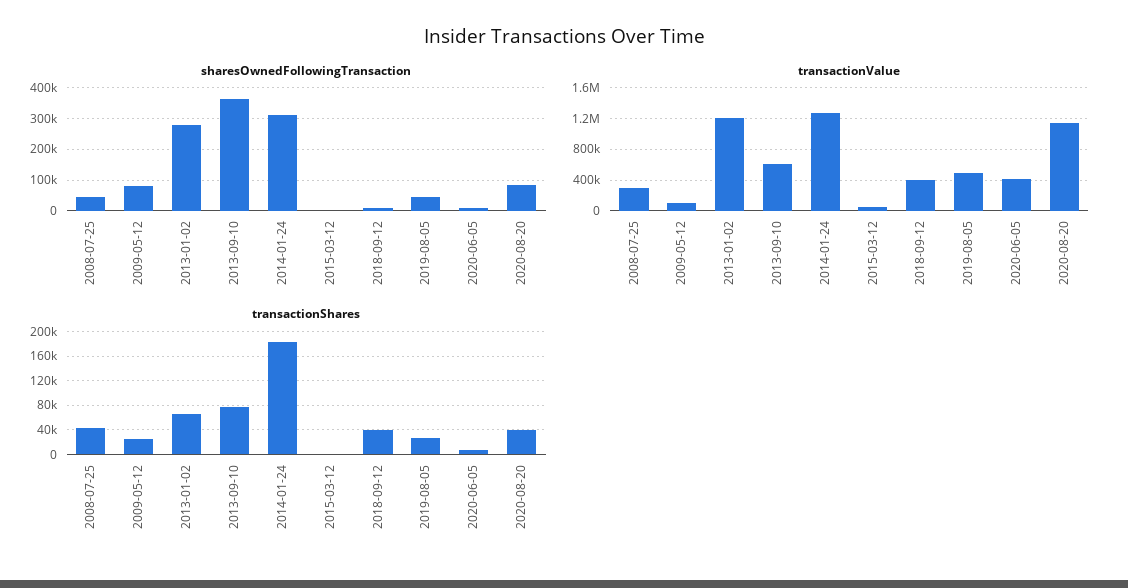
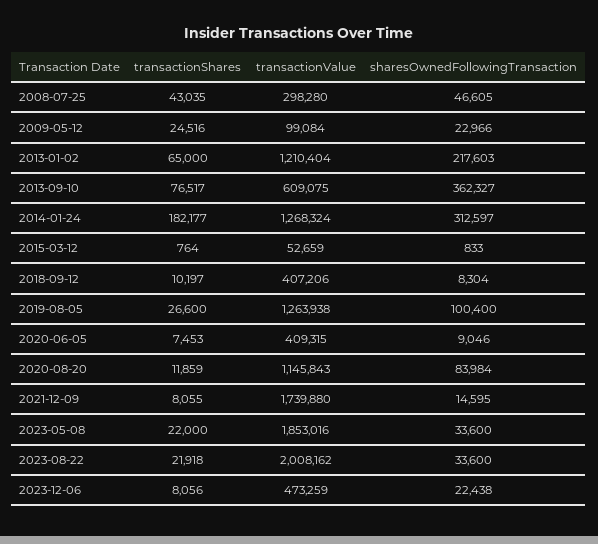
sharesOwnedFollowingTransaction, 2009-05-12: 80000 -> 22966
sharesOwnedFollowingTransaction, 2013-01-02: 280000 -> 217603
sharesOwnedFollowingTransaction, 2019-08-05: 40000 -> 100400
transactionValue, 2019-08-05: 500000 -> 1263938
transactionShares, 2018-09-12: 40000 -> 10197
transactionShares, 2020-08-20: 40000 -> 11859
transactionShares, 2021-12-09: none -> 8055
transactionValue, 2021-12-09: none -> 1739880
sharesOwnedFollowingTransaction, 2021-12-09: none -> 14595
transactionShares, 2023-05-08: none -> 22000
transactionValue, 2023-05-08: none -> 1853016
sharesOwnedFollowingTransaction, 2023-05-08: none -> 33600
transactionShares, 2023-08-22: none -> 21918
transactionValue, 2023-08-22: none -> 2008162
sharesOwnedFollowingTransaction, 2023-08-22: none -> 33600
transactionShares, 2023-12-06: none -> 8056
transactionValue, 2023-12-06: none -> 473259
sharesOwnedFollowingTransaction, 2023-12-06: none -> 22438

